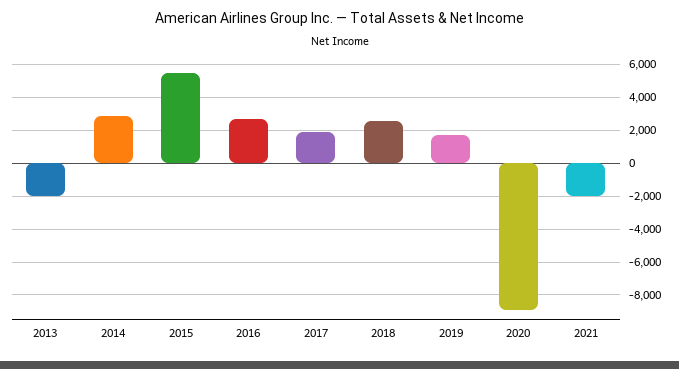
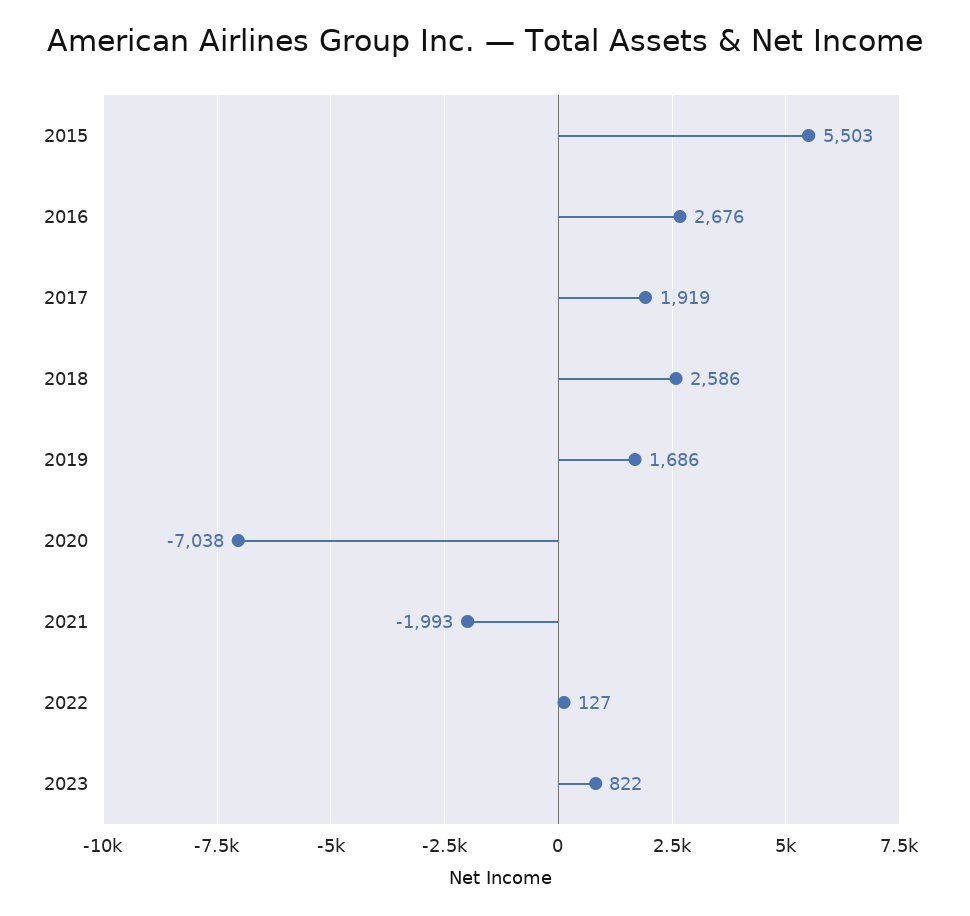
2013: -2000 -> none
2014: 3000 -> none
2020: -9000 -> -7038
2022: none -> 127
2023: none -> 822

